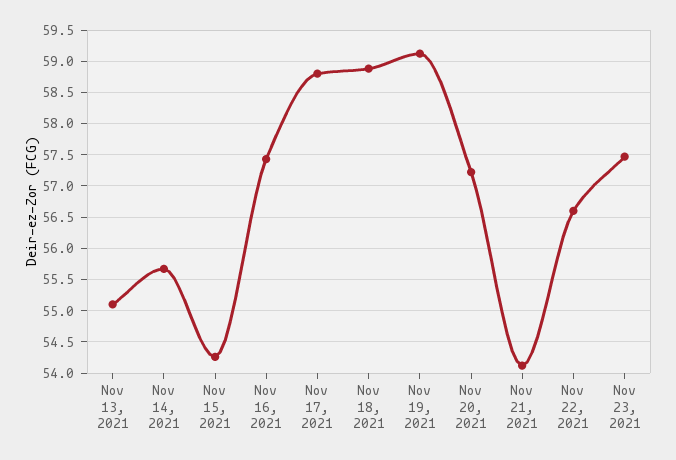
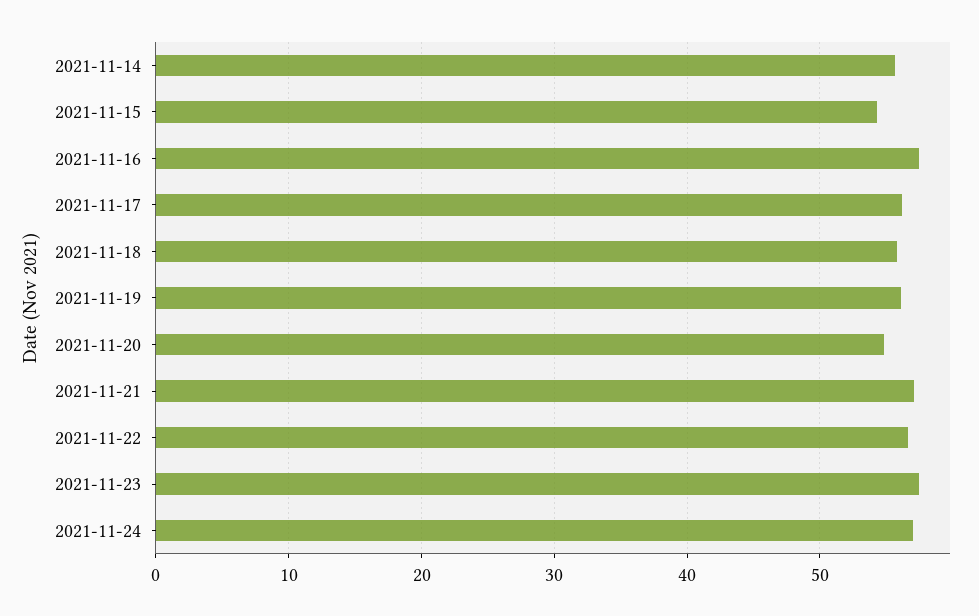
Nov 13, 2021: 55.1 -> none
Nov 17, 2021: 58.8 -> 56
Nov 18, 2021: 58.9 -> 56
Nov 19, 2021: 59.1 -> 56
Nov 20, 2021: 57.2 -> 55
Nov 21, 2021: 54.1 -> 57
2021-11-24: none -> 57

